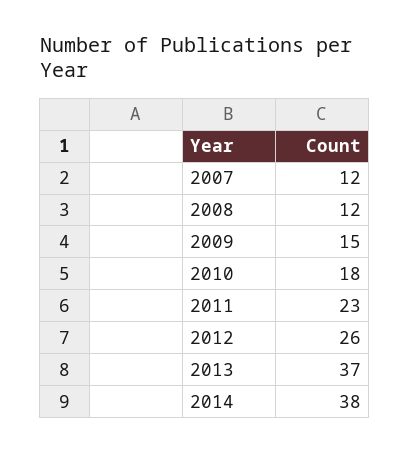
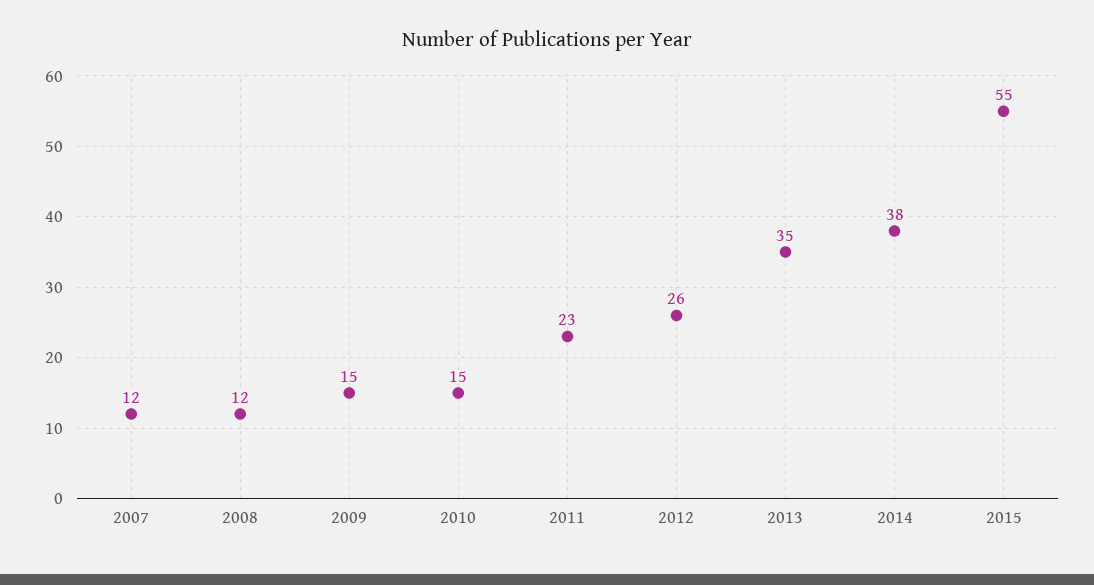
2010: 18 -> 15
2013: 37 -> 35
2015: none -> 55

